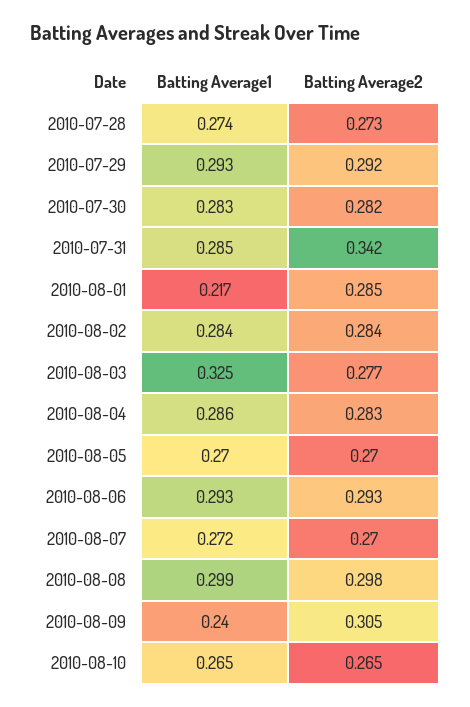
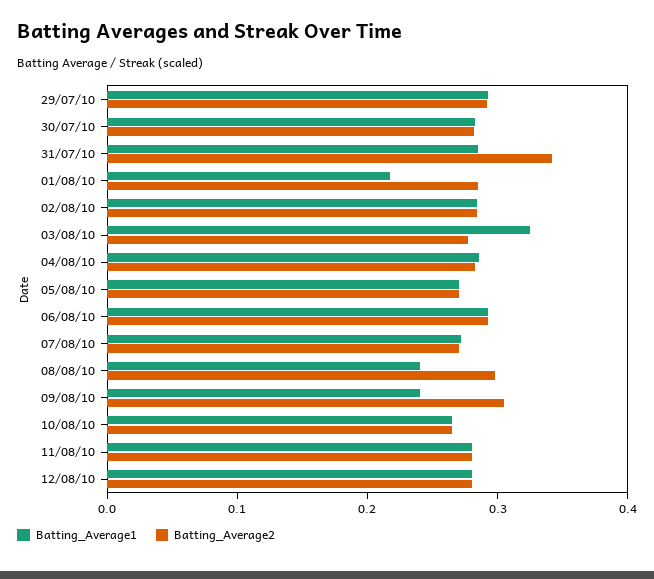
Batting Average1, 2010-07-28: 0.274 -> none
Batting Average2, 2010-07-28: 0.273 -> none
Batting Average1, 2010-08-08: 0.299 -> 0.24
Batting Average1, 11/08/10: none -> 0.28
Batting Average2, 11/08/10: none -> 0.28
Batting Average1, 12/08/10: none -> 0.28
Batting Average2, 12/08/10: none -> 0.28

